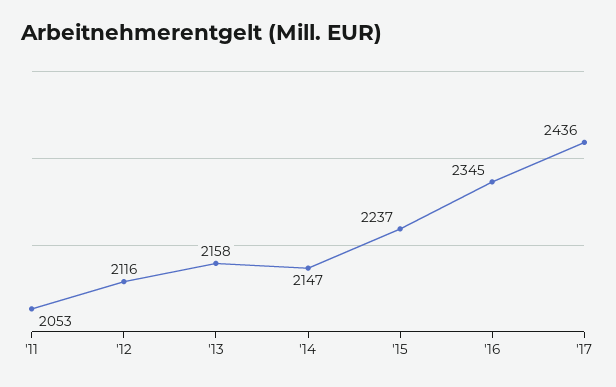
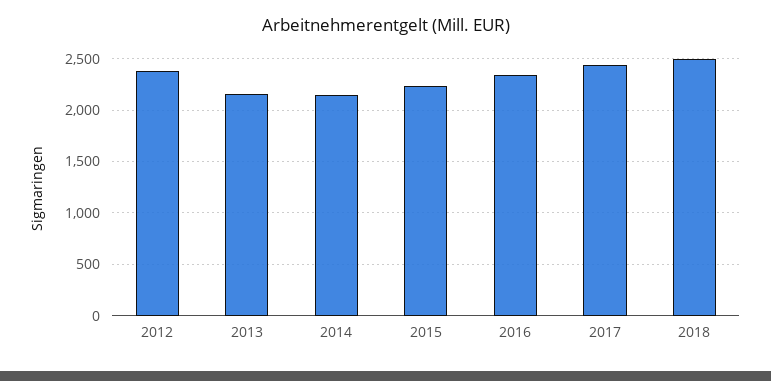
'11: 2053 -> none
'12: 2116 -> 2400
2018: none -> 2500

